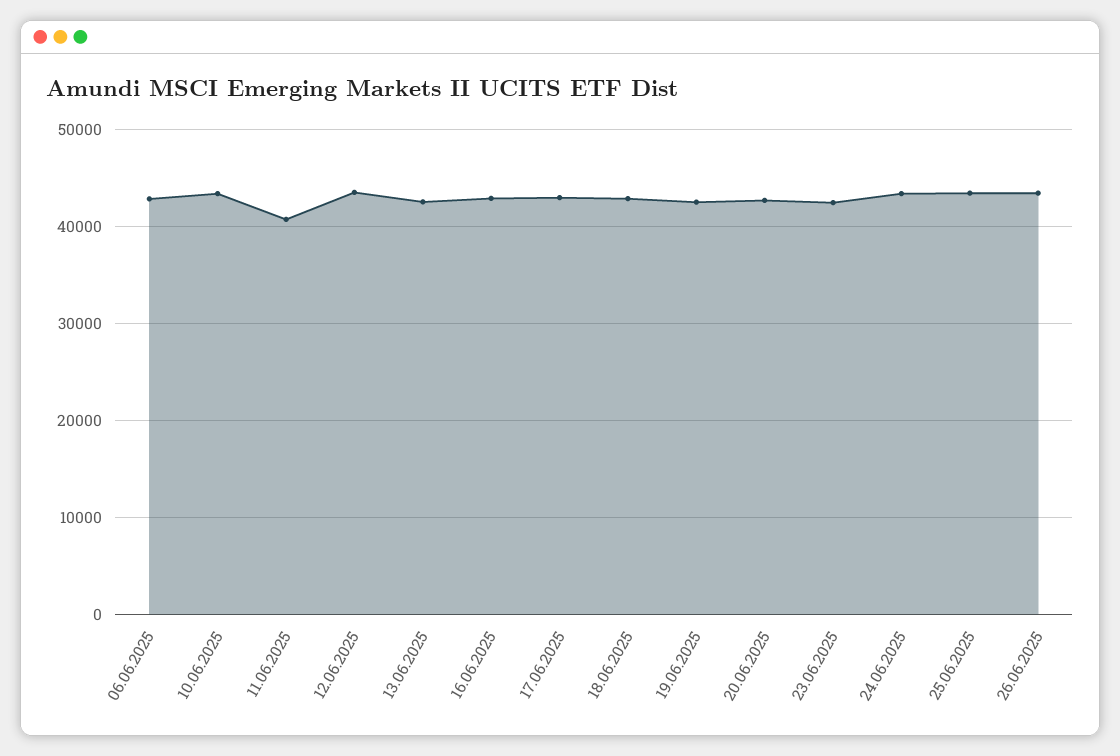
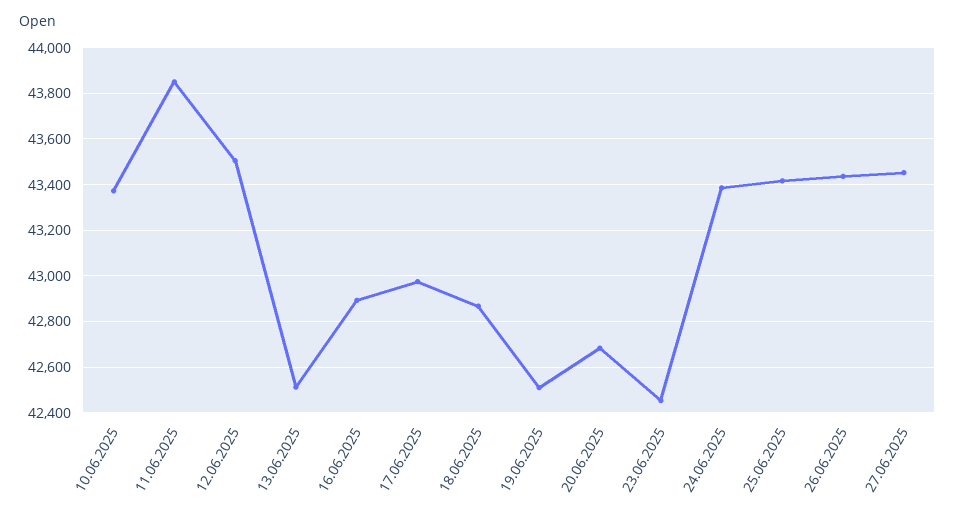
06.06.2025: 43000 -> none
11.06.2025: 41000 -> 43850
27.06.2025: none -> 43450

